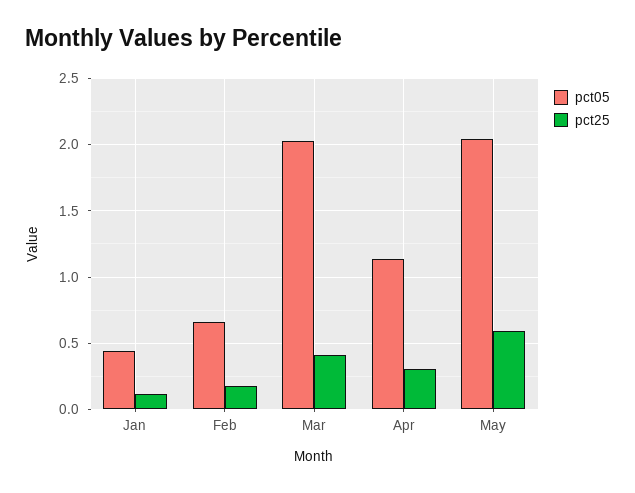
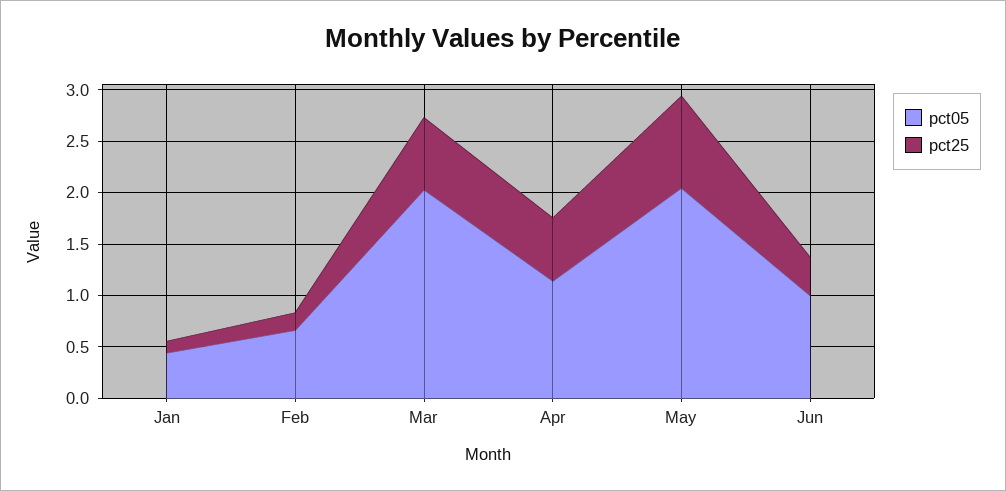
pct25, Mar: 0.4 -> 0.7
pct25, Apr: 0.3 -> 0.6
pct25, May: 0.6 -> 0.9
pct05, Jun: none -> 1
pct25, Jun: none -> 0.4

